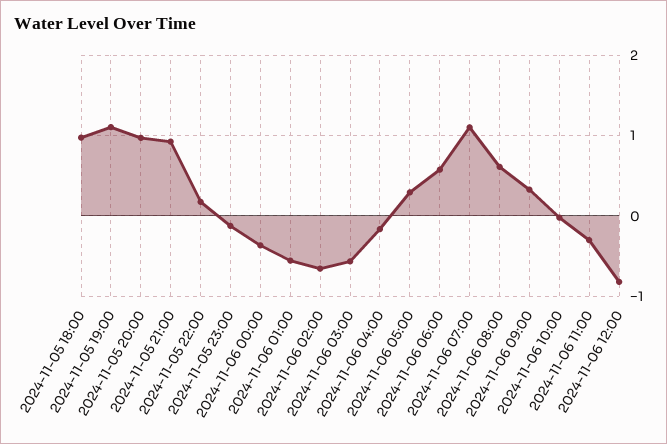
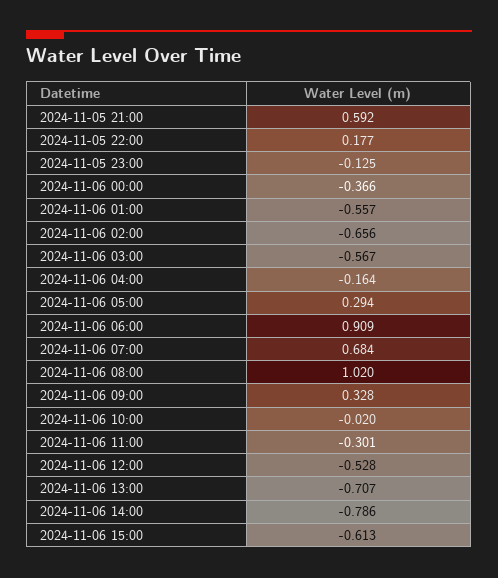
2024-11-05 18:00: 1 -> none
2024-11-05 19:00: 1.1 -> none
2024-11-05 20:00: 1 -> none
2024-11-05 21:00: 0.9 -> 0.592
2024-11-06 06:00: 0.6 -> 0.909
2024-11-06 07:00: 1.1 -> 0.684
2024-11-06 08:00: 0.6 -> 1.02
2024-11-06 12:00: -0.8 -> -0.528
2024-11-06 13:00: none -> -0.707
2024-11-06 14:00: none -> -0.786
2024-11-06 15:00: none -> -0.613

